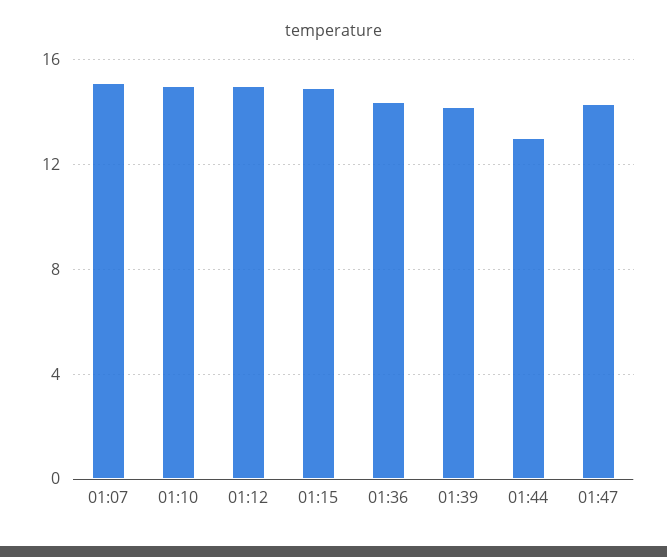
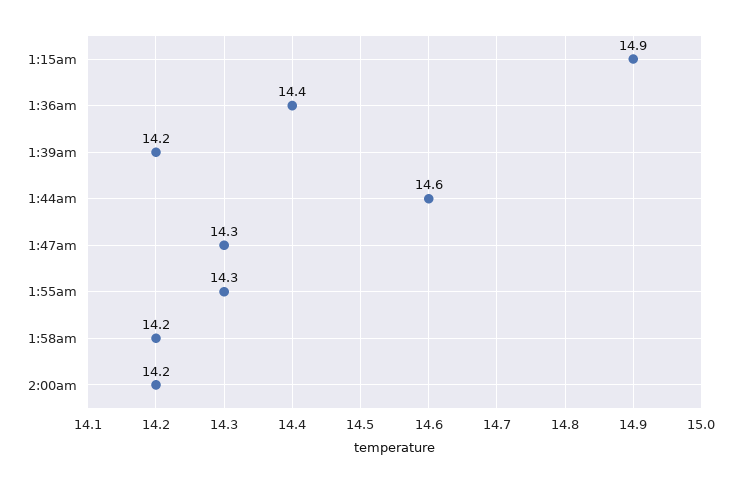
01:07: 15 -> none
01:10: 15 -> none
01:12: 15 -> none
01:44: 13 -> 14.6
1:55am: none -> 14.3
1:58am: none -> 14.2
2:00am: none -> 14.2

